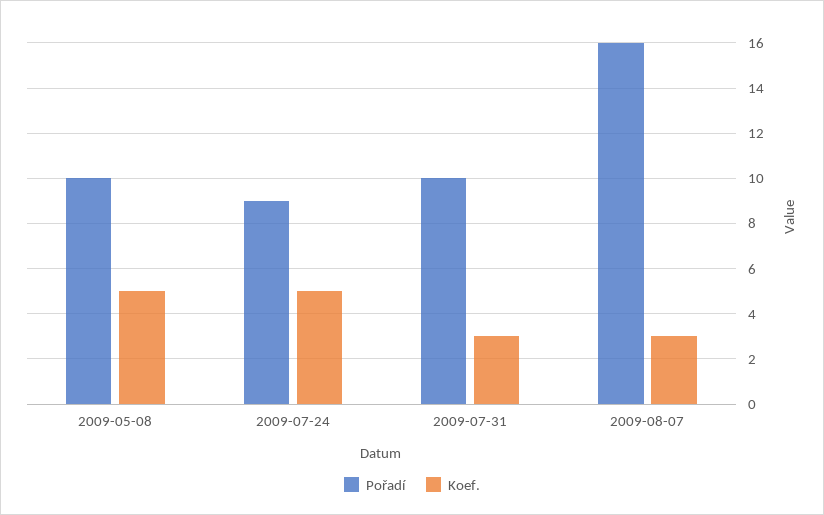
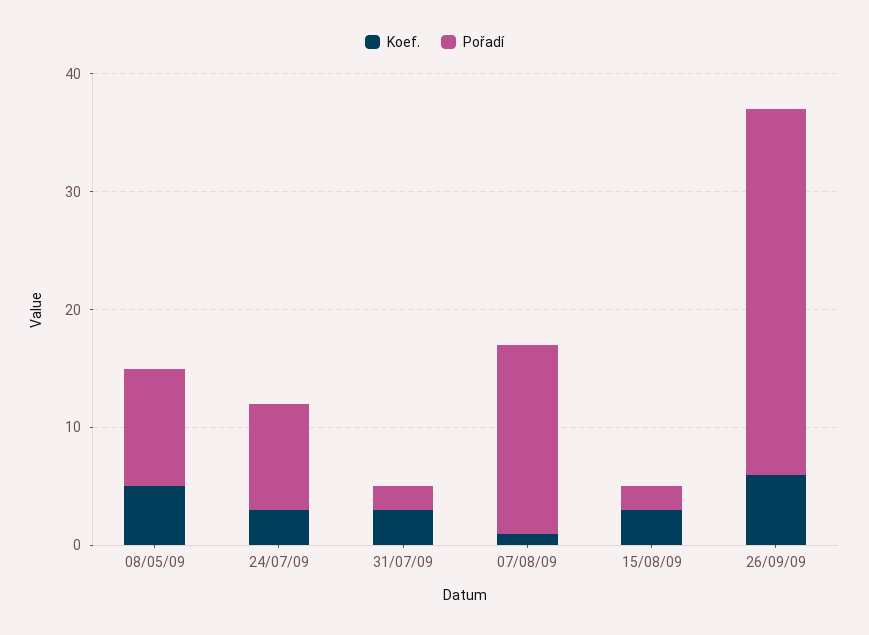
Koef., 2009-07-24: 5 -> 3
Pořadí, 2009-07-31: 10 -> 2
Koef., 2009-08-07: 3 -> 1
Koef., 15/08/09: none -> 3
Pořadí, 15/08/09: none -> 2
Koef., 26/09/09: none -> 6
Pořadí, 26/09/09: none -> 31

